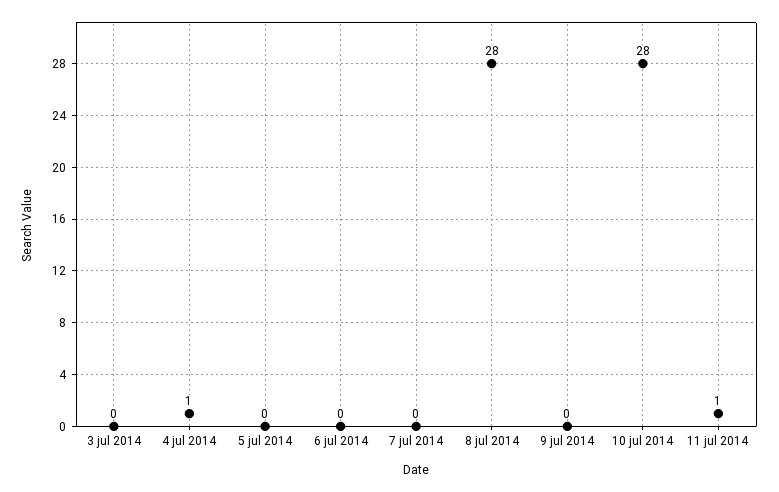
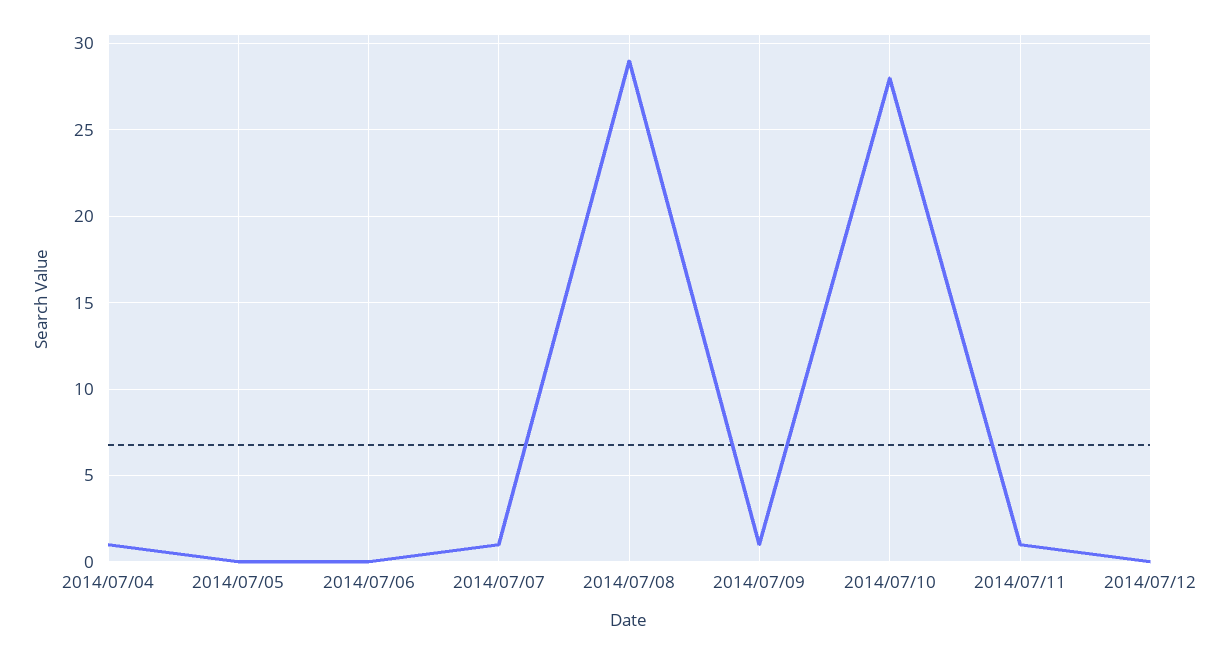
3 jul 2014: 0 -> none
7 jul 2014: 0 -> 1
8 jul 2014: 28 -> 29
9 jul 2014: 0 -> 1
2014/07/12: none -> 0

